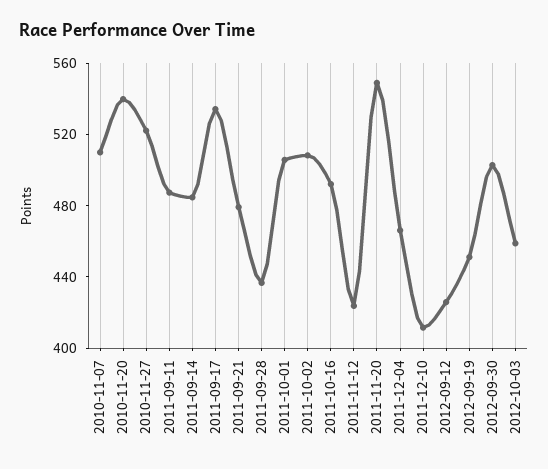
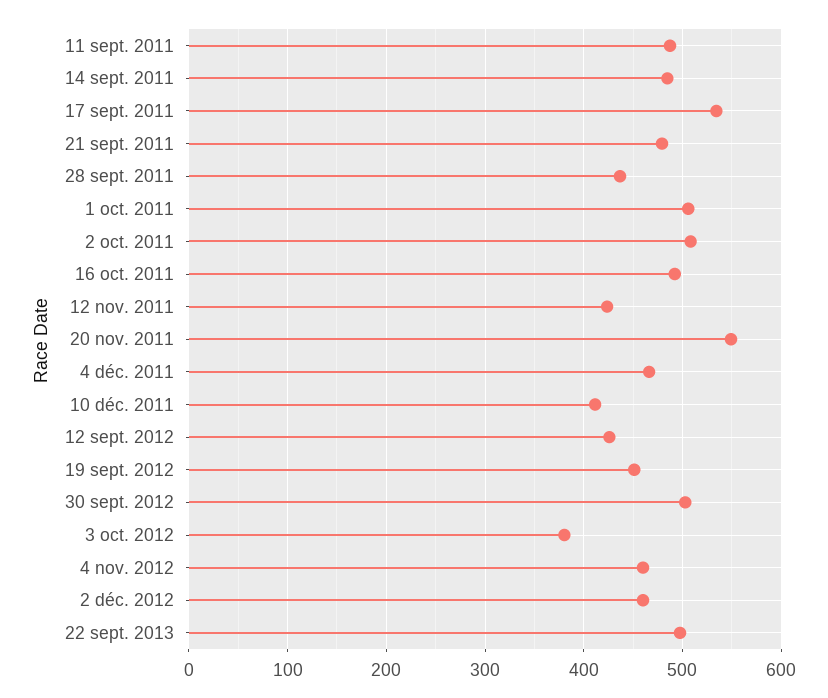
2010-11-07: 510 -> none
2010-11-20: 540 -> none
2010-11-27: 520 -> none
2012-10-03: 460 -> 380
4 nov. 2012: none -> 460
2 déc. 2012: none -> 460
22 sept. 2013: none -> 500

